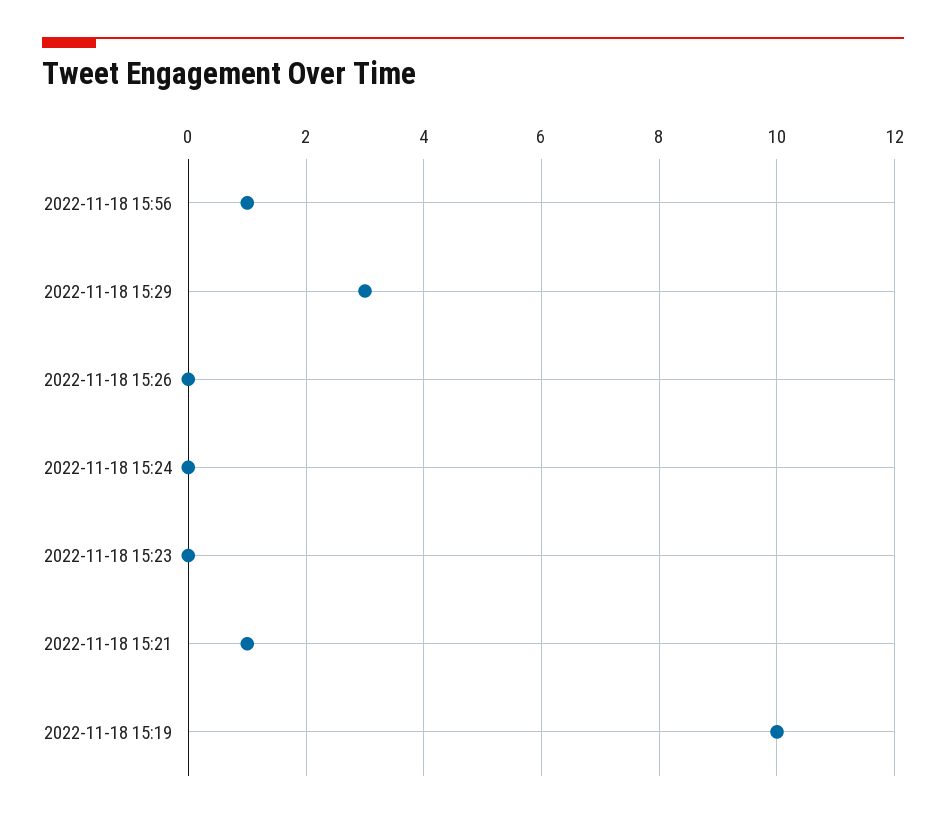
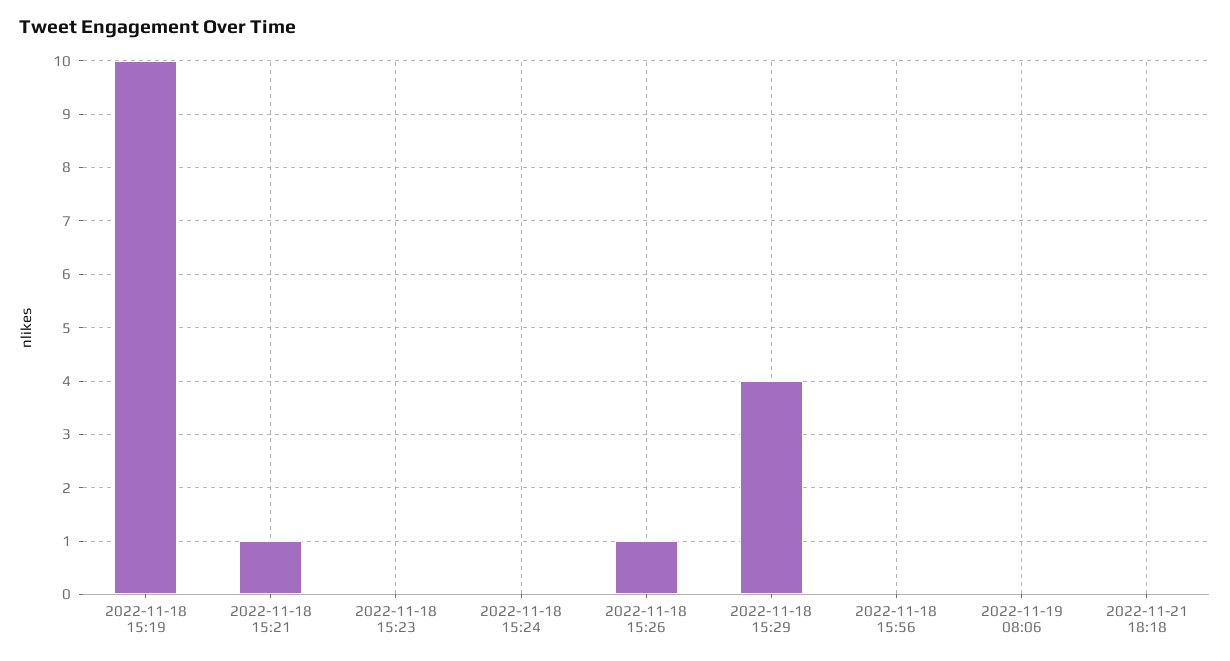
2022-11-18 15:56: 1 -> 0
2022-11-18 15:29: 3 -> 4
2022-11-18 15:26: 0 -> 1
2022-11-19 08:06: none -> 0
2022-11-21 18:18: none -> 0

